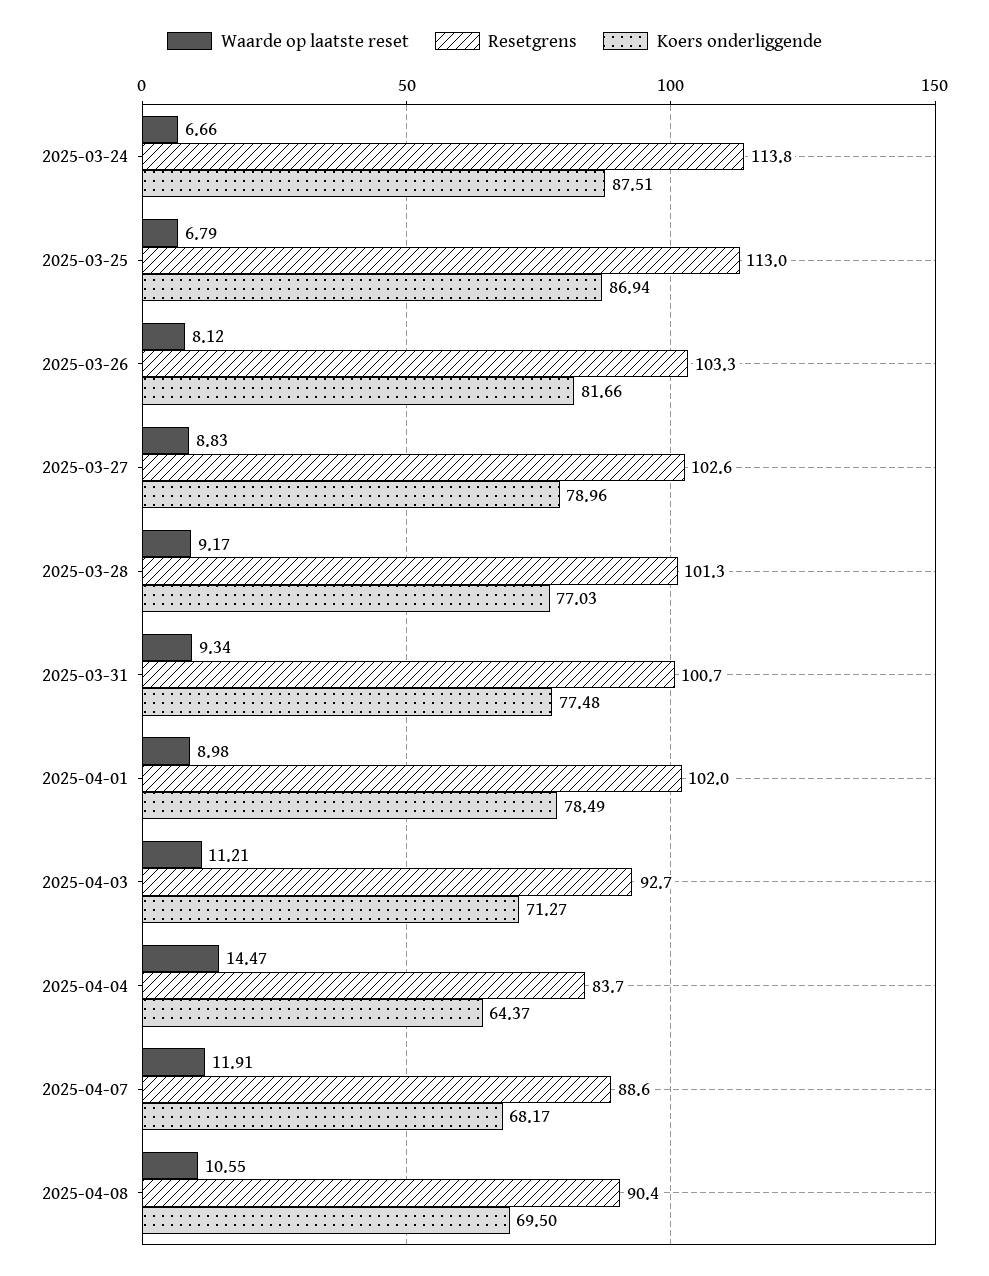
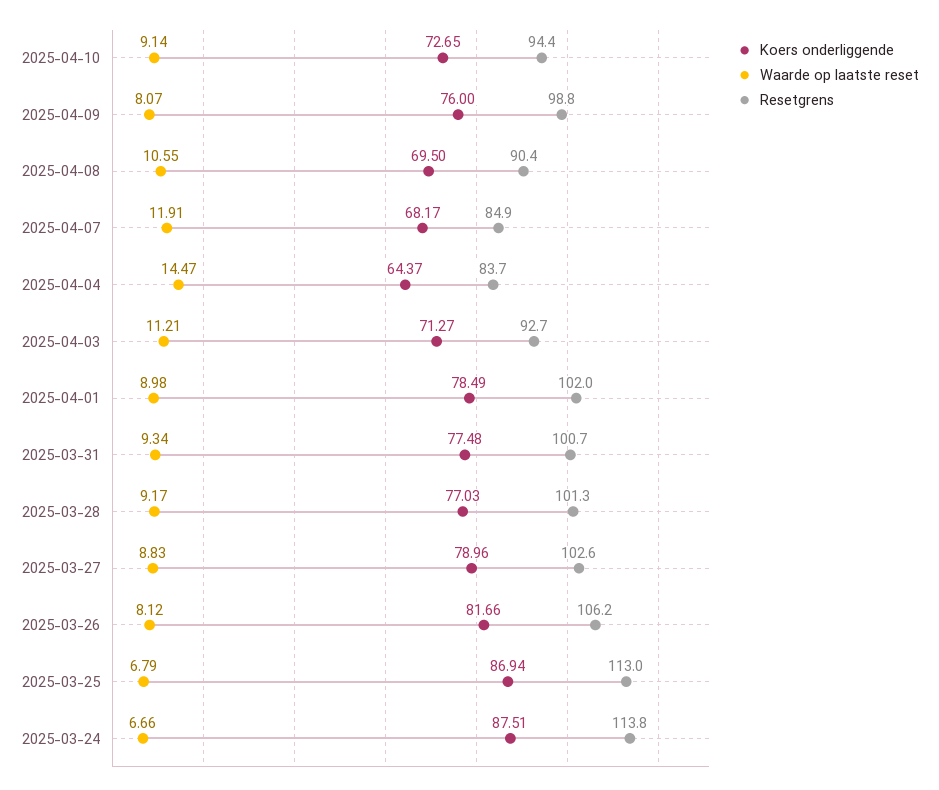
Resetgrens, 2025-03-26: 103.3 -> 106.2
Resetgrens, 2025-04-07: 88.6 -> 84.9
Koers onderliggende, 2025-04-10: none -> 72.65
Waarde op laatste reset, 2025-04-10: none -> 9.14
Resetgrens, 2025-04-10: none -> 94.4
Koers onderliggende, 2025-04-09: none -> 76
Waarde op laatste reset, 2025-04-09: none -> 8.07
Resetgrens, 2025-04-09: none -> 98.8

